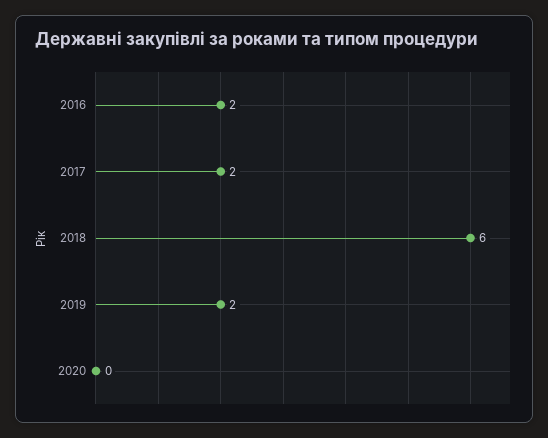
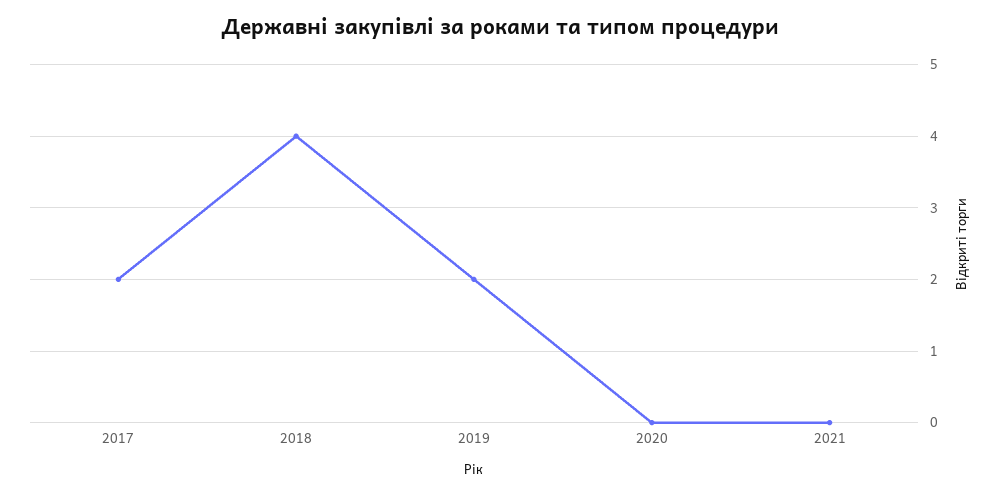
2016: 2 -> none
2018: 6 -> 4
2021: none -> 0

